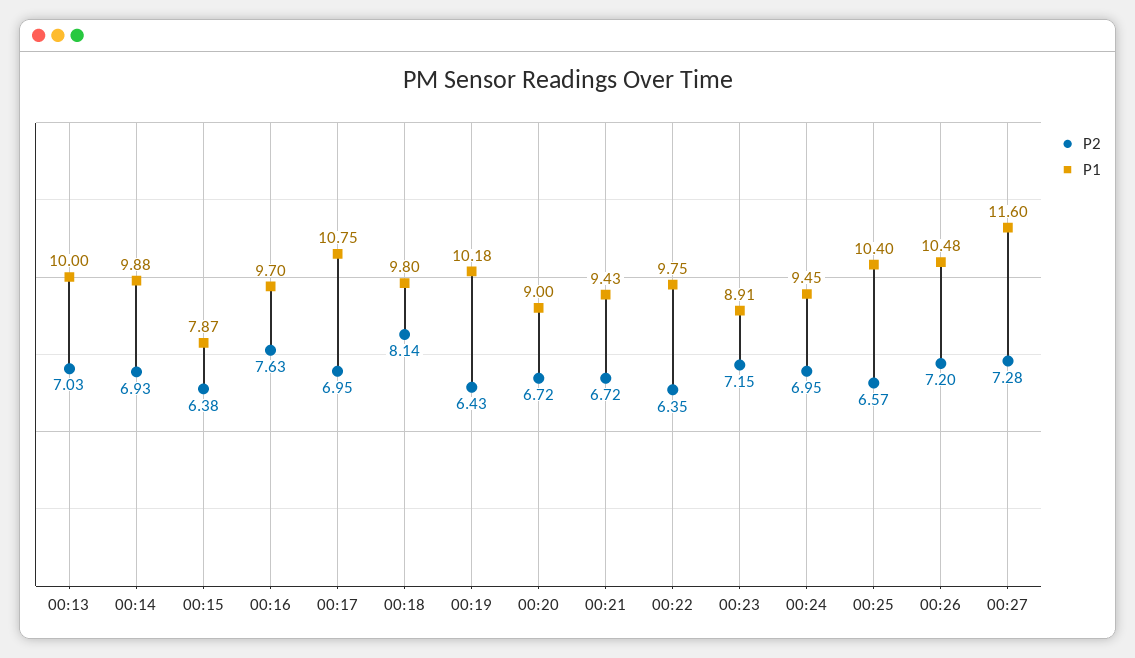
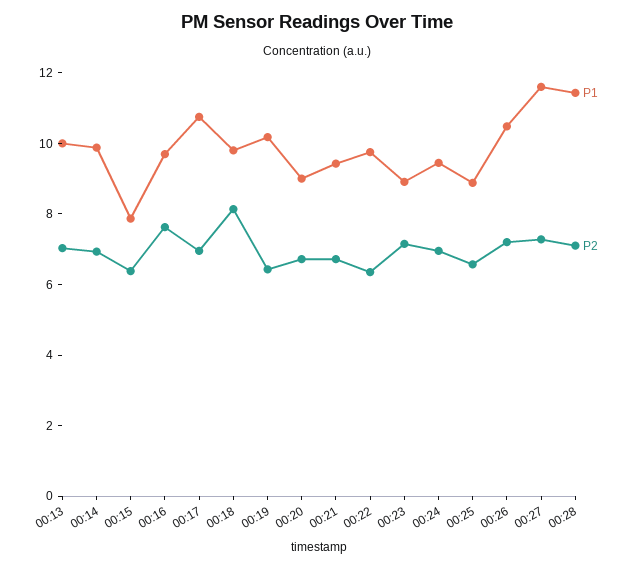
P1, 00:25: 10.4 -> 9
P1, 00:28: none -> 11.5
P2, 00:28: none -> 7

